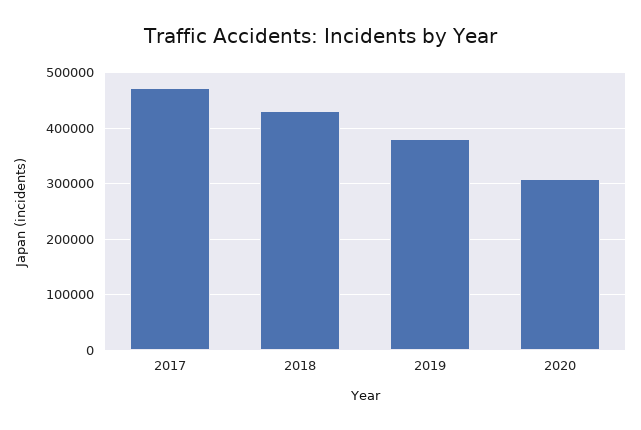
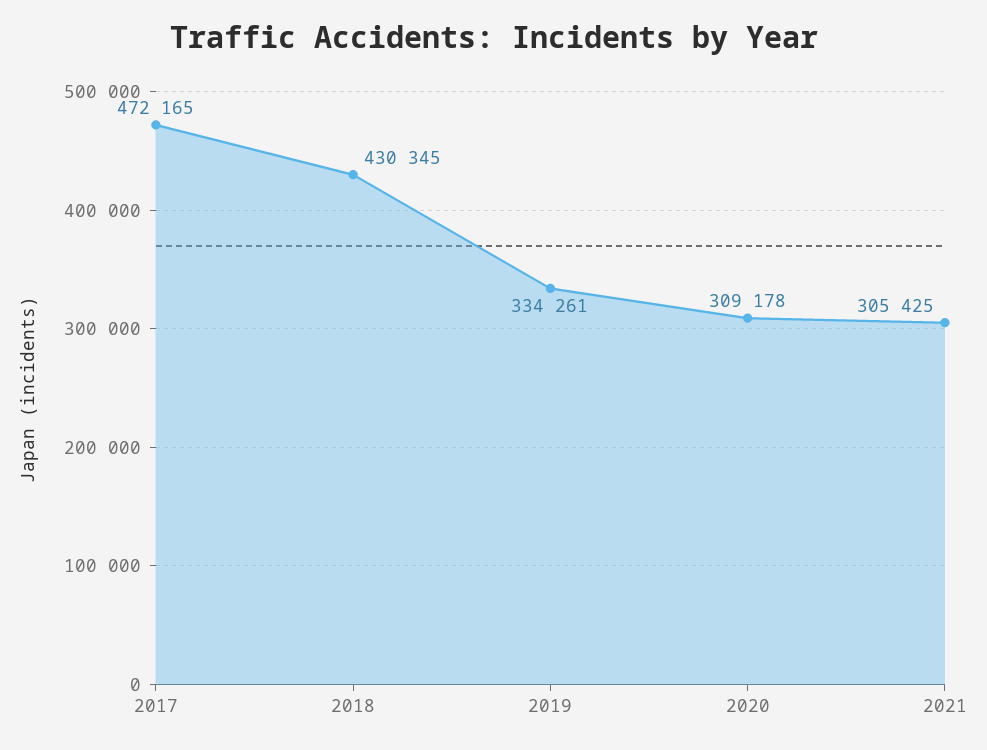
2019: 380000 -> 334261
2021: none -> 305425

